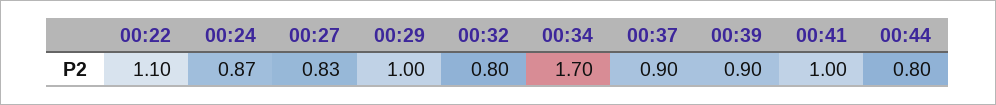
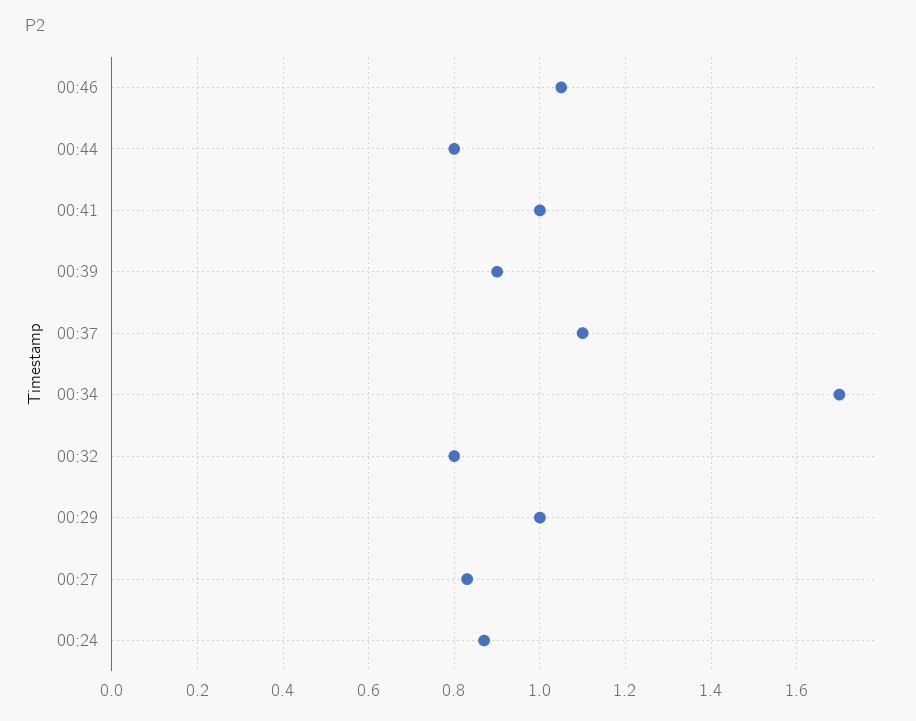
00:22: 1.1 -> none
00:37: 0.9 -> 1.1
00:46: none -> 1.05

